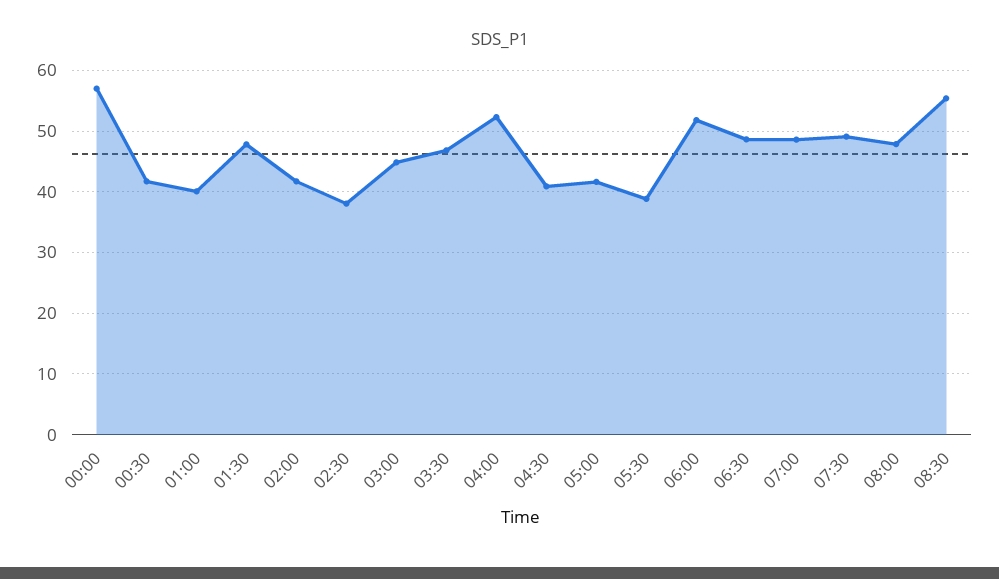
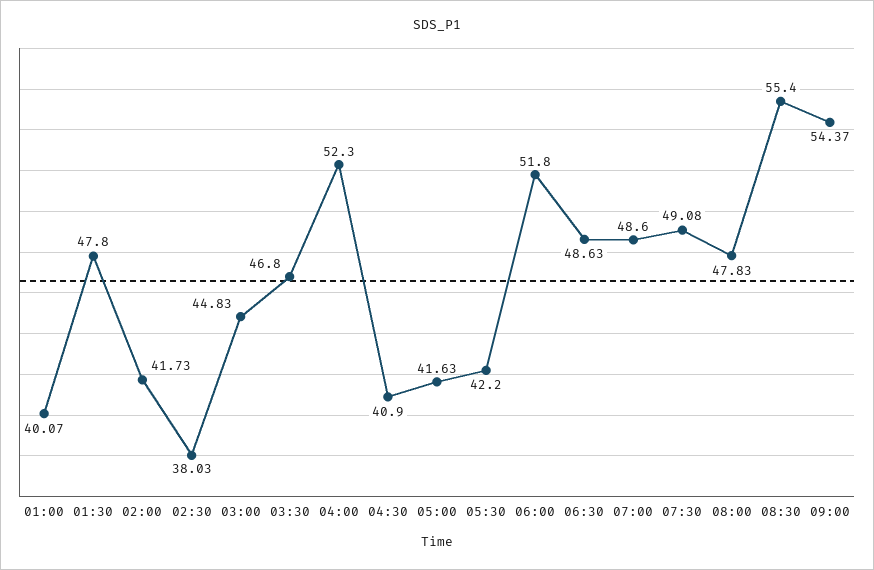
00:00: 57 -> none
00:30: 42 -> none
05:30: 39 -> 42.2
09:00: none -> 54.37

